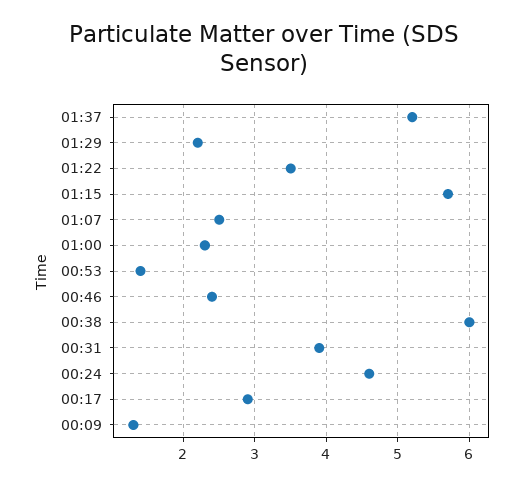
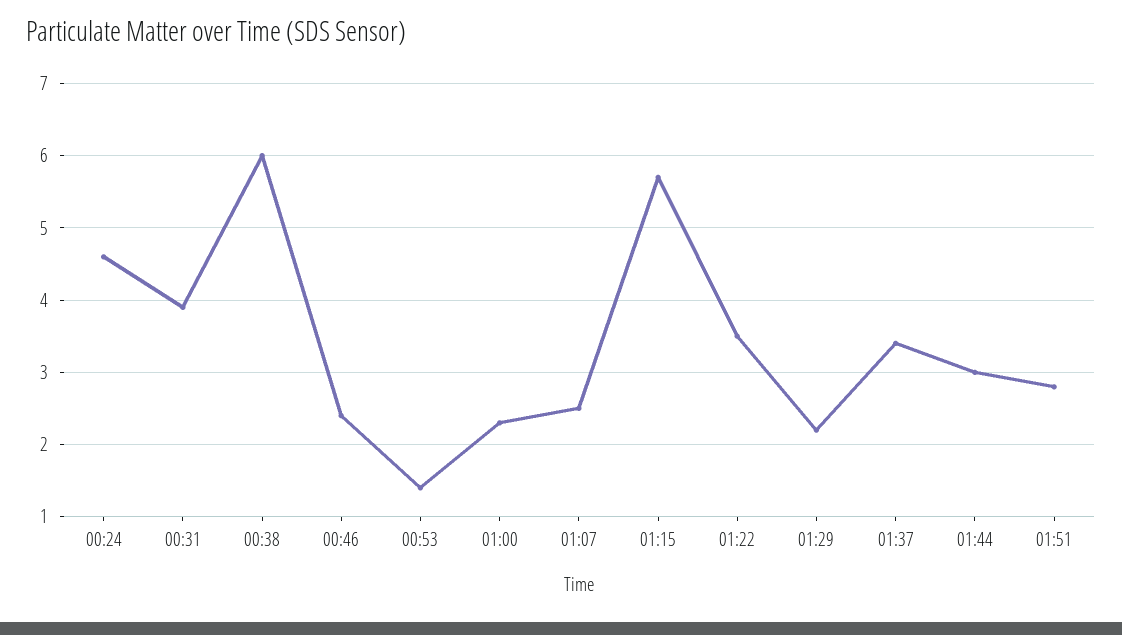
01:37: 5.2 -> 3.4
00:17: 2.9 -> none
00:09: 1.3 -> none
01:44: none -> 3
01:51: none -> 2.8

